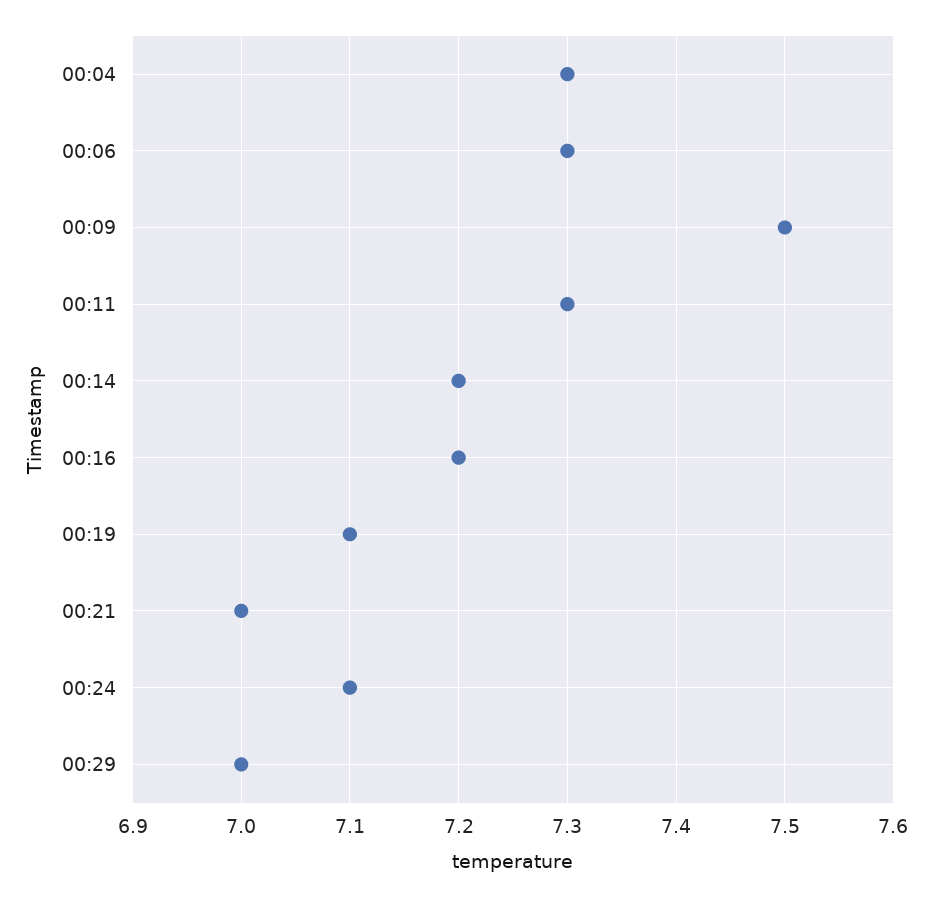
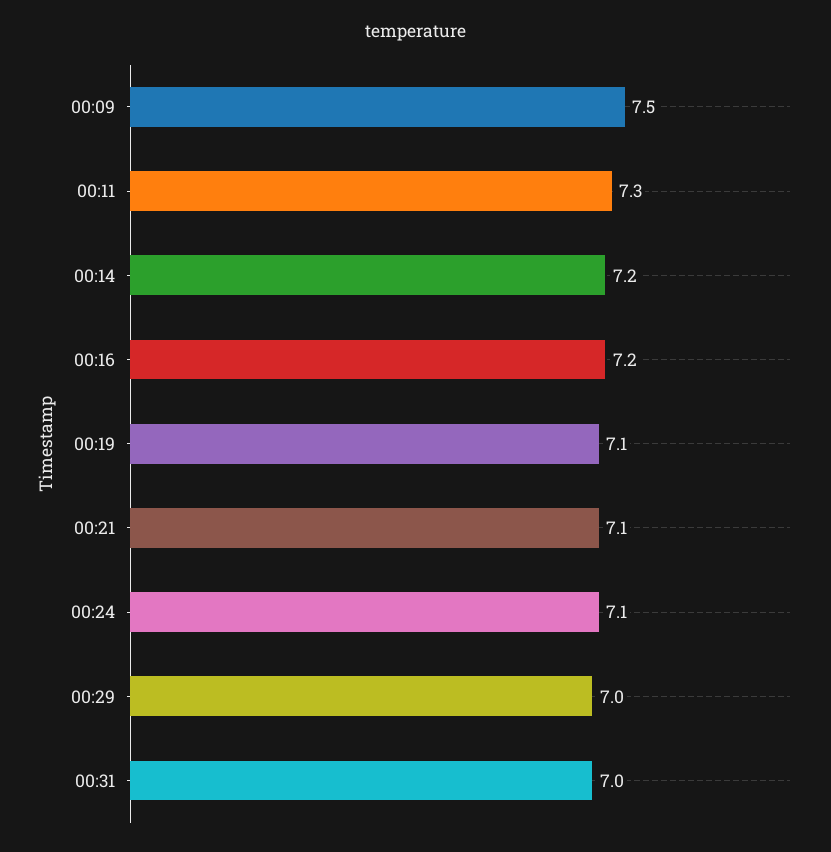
00:04: 7.3 -> none
00:06: 7.3 -> none
00:21: 7 -> 7.1
00:31: none -> 7

